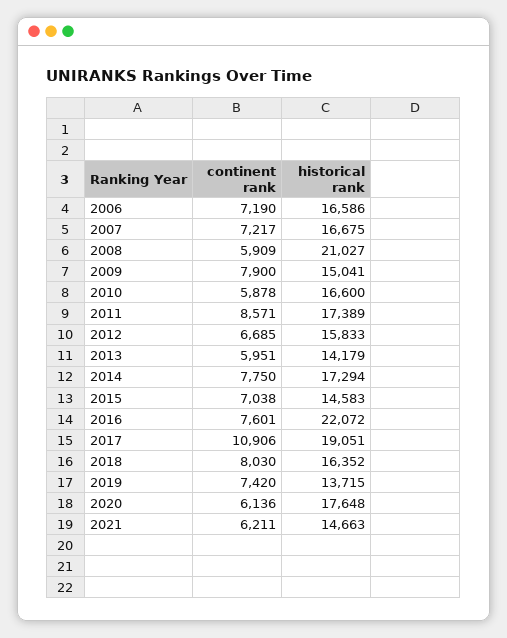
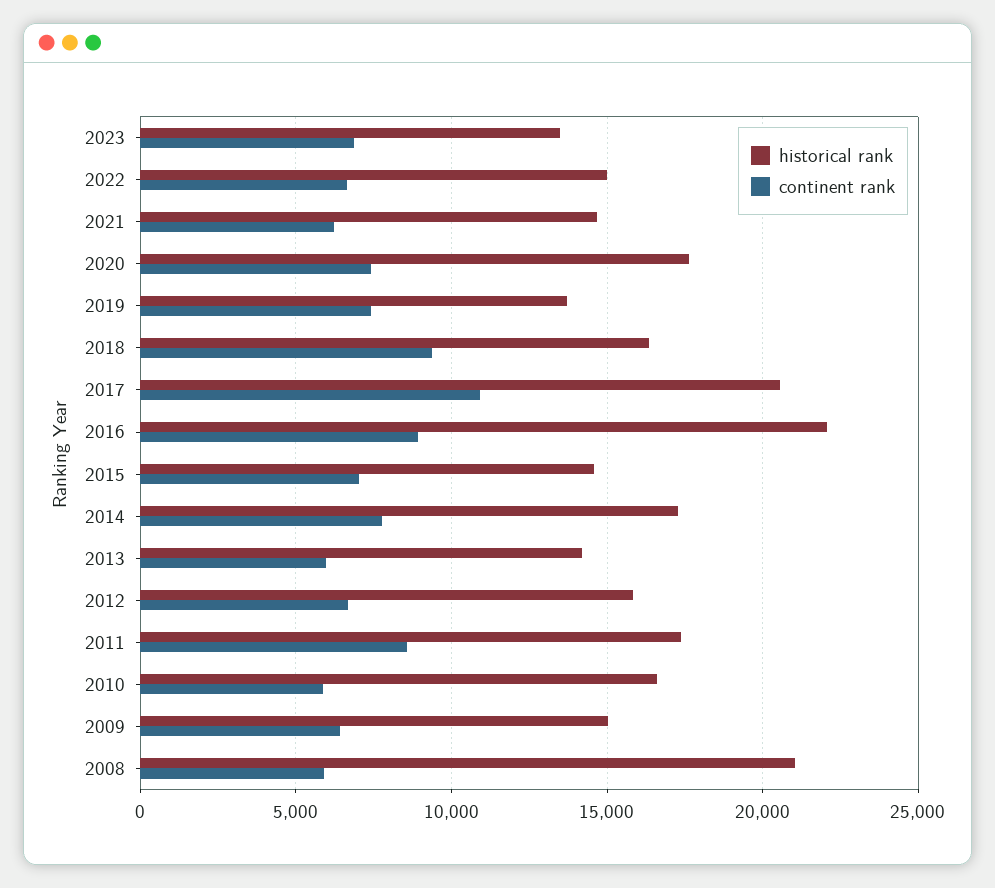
continent rank, 2006: 7190 -> none
historical rank, 2006: 16586 -> none
continent rank, 2007: 7217 -> none
historical rank, 2007: 16675 -> none
continent rank, 2009: 7900 -> 6500
continent rank, 2016: 7601 -> 9000
historical rank, 2017: 19051 -> 20500
continent rank, 2018: 8030 -> 9500
continent rank, 2020: 6136 -> 7500
historical rank, 2023: none -> 13500
continent rank, 2023: none -> 7000
historical rank, 2022: none -> 15000
continent rank, 2022: none -> 6500

